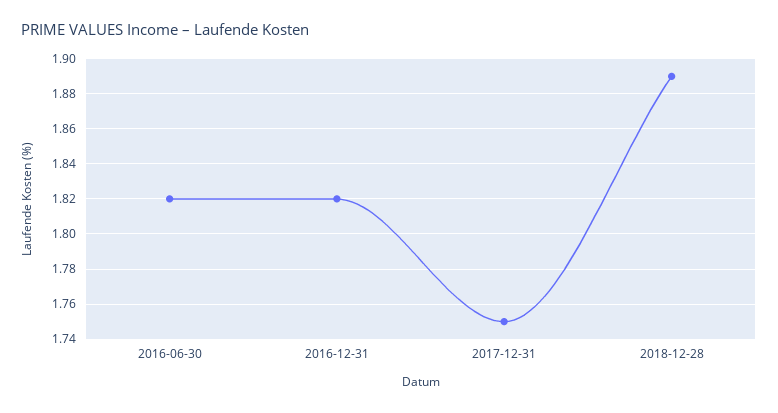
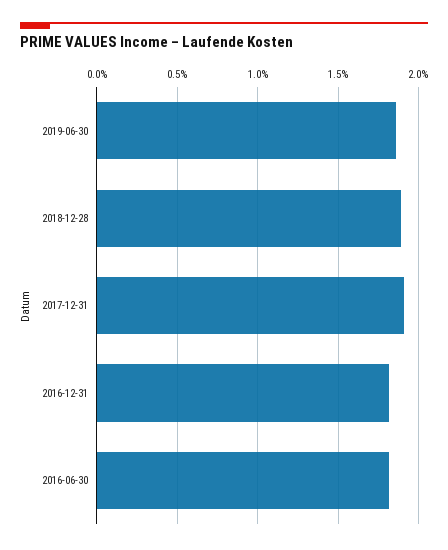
2017-12-31: 1.75 -> 1.9
2019-06-30: none -> 1.85

